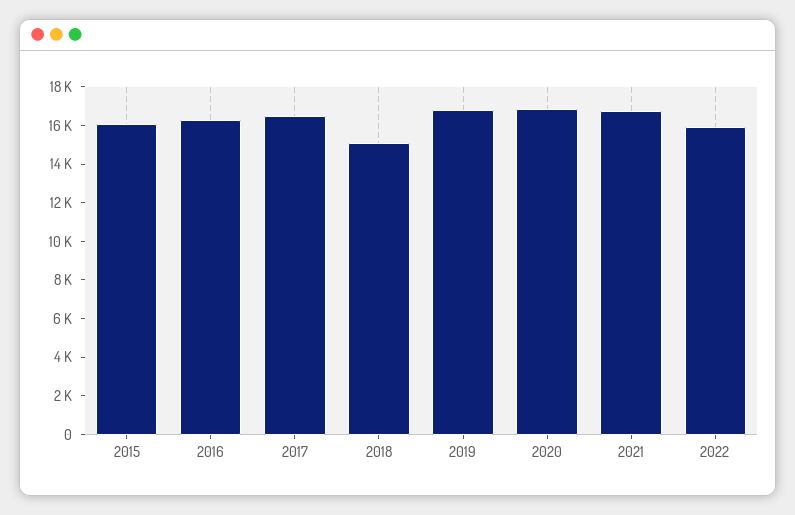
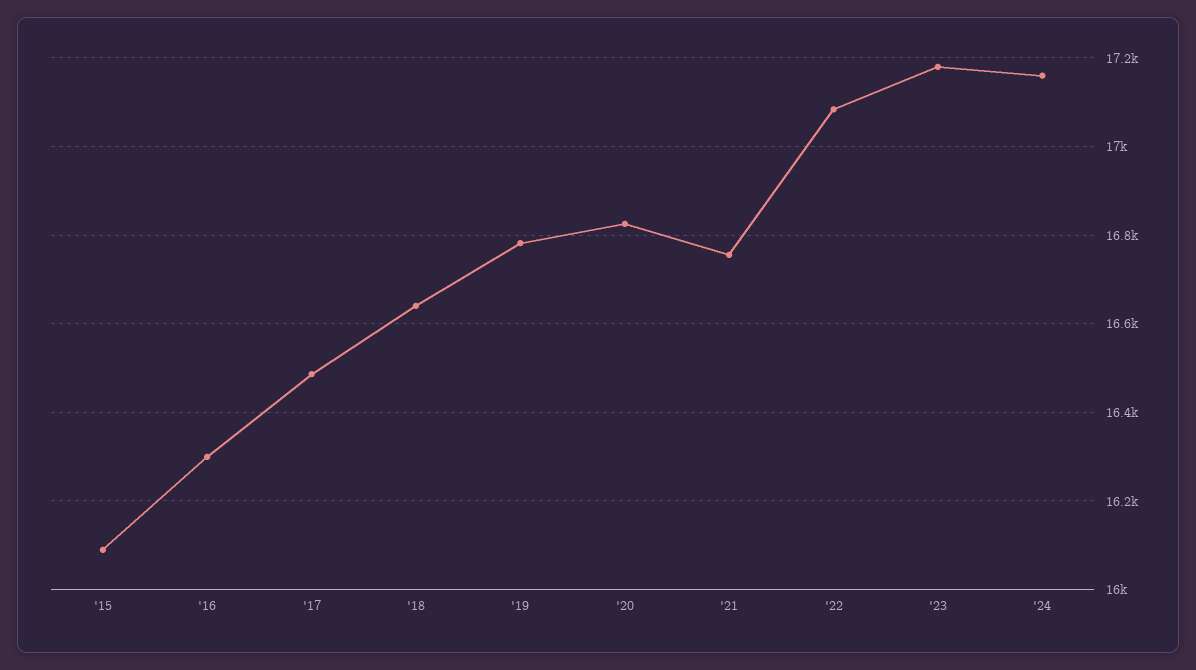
2018: 15000 -> 16640
2022: 16000 -> 17080
'23: none -> 17180
'24: none -> 17160

